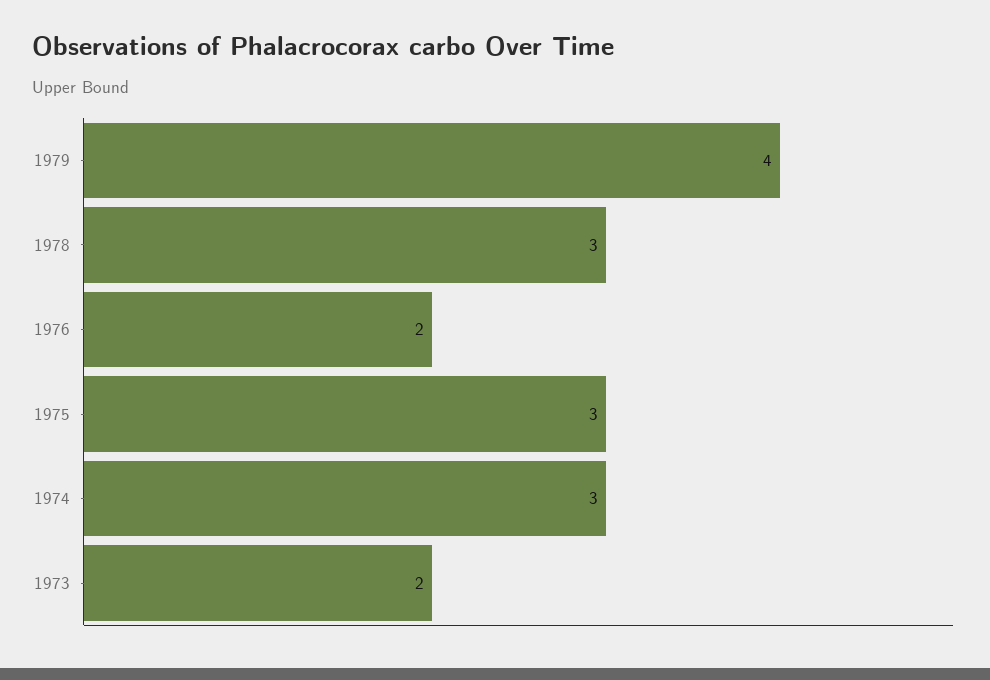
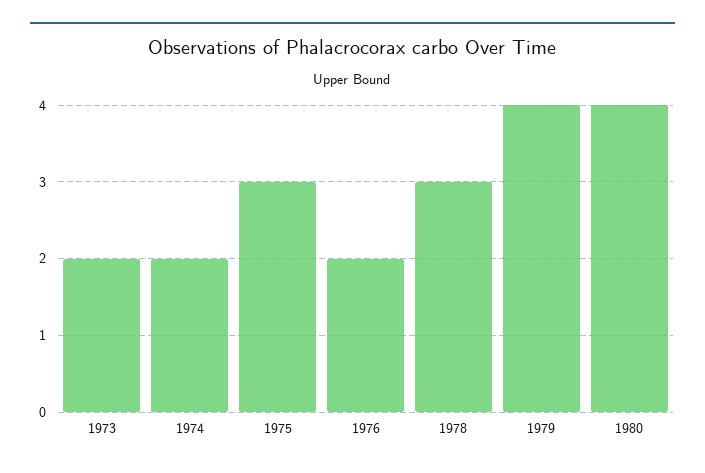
1974: 3 -> 2
1980: none -> 4

